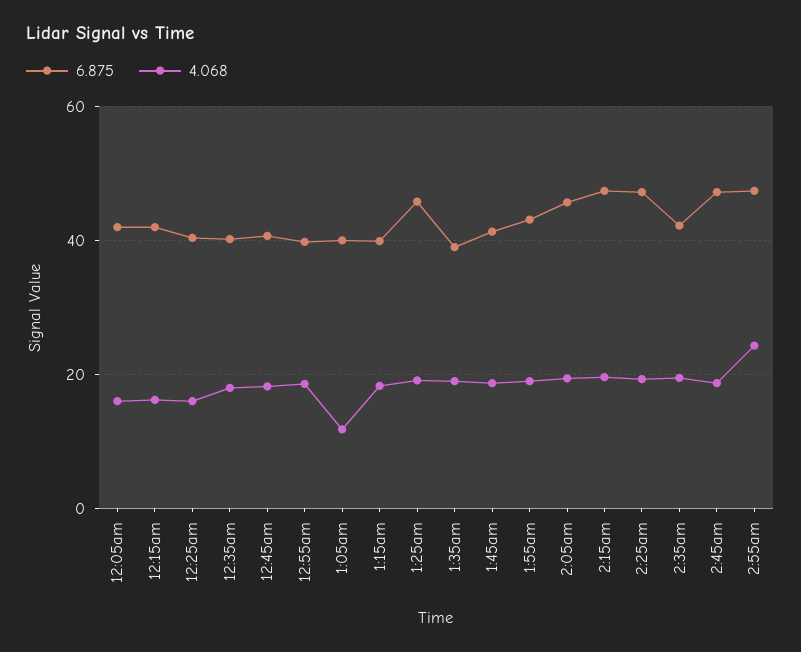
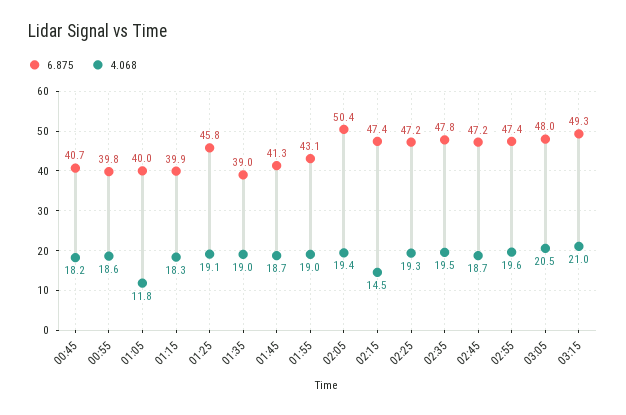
6.875, 12:05am: 42 -> none
4.068, 12:05am: 16 -> none
6.875, 12:15am: 42 -> none
4.068, 12:15am: 16 -> none
6.875, 12:25am: 40 -> none
4.068, 12:25am: 16 -> none
6.875, 12:35am: 40 -> none
4.068, 12:35am: 18 -> none
6.875, 2:05am: 46 -> 50.4
4.068, 2:15am: 20 -> 14.5
6.875, 2:35am: 42 -> 47.8
4.068, 2:55am: 24 -> 19.6
6.875, 03:05: none -> 48
4.068, 03:05: none -> 20.5
6.875, 03:15: none -> 49.3
4.068, 03:15: none -> 21

